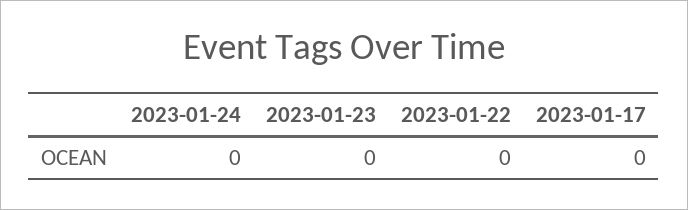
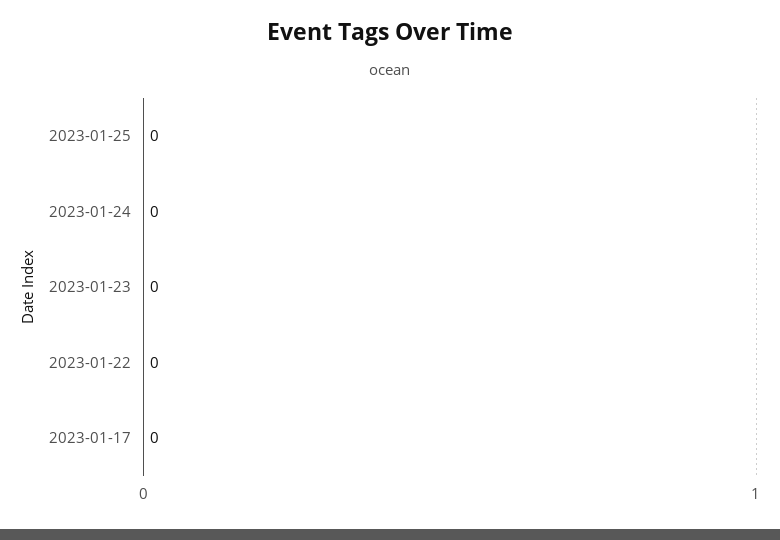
2023-01-25: none -> 0

